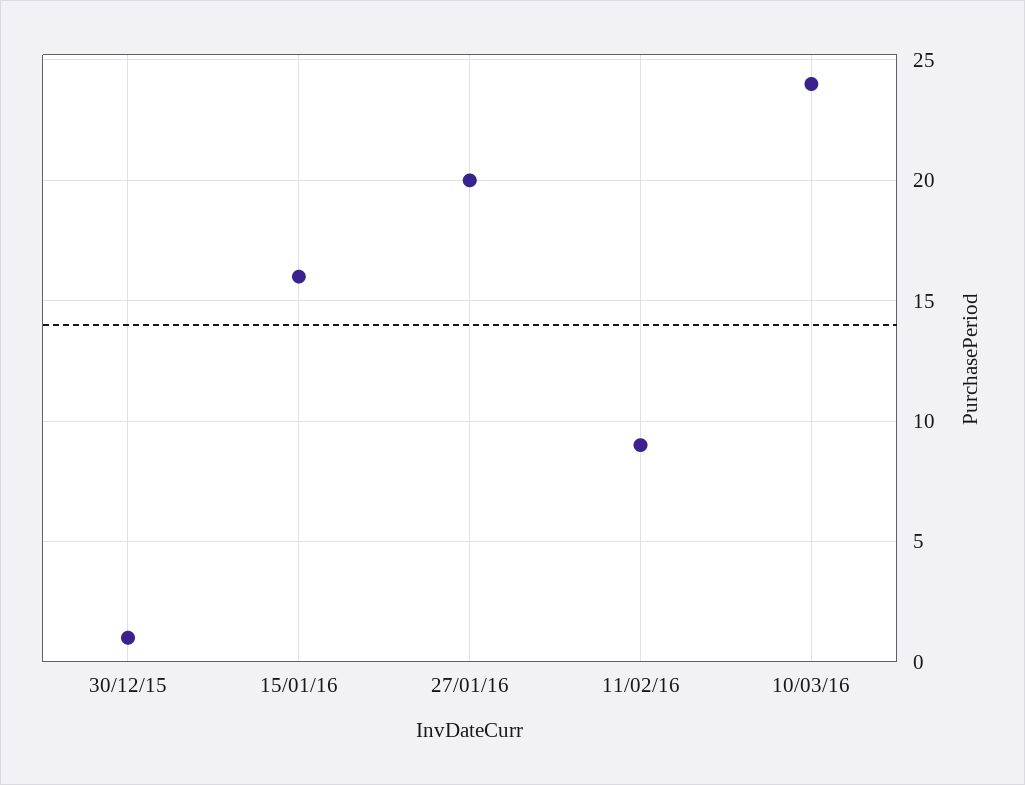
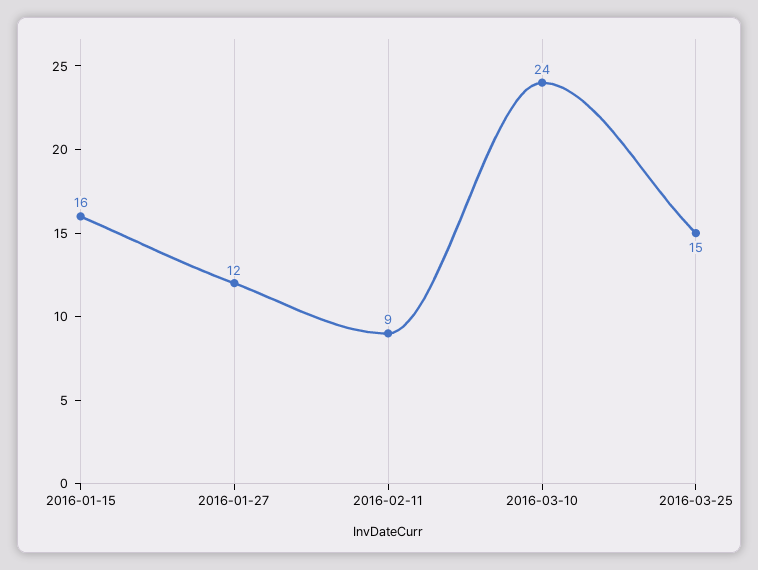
30/12/15: 1 -> none
27/01/16: 20 -> 12
2016-03-25: none -> 15

